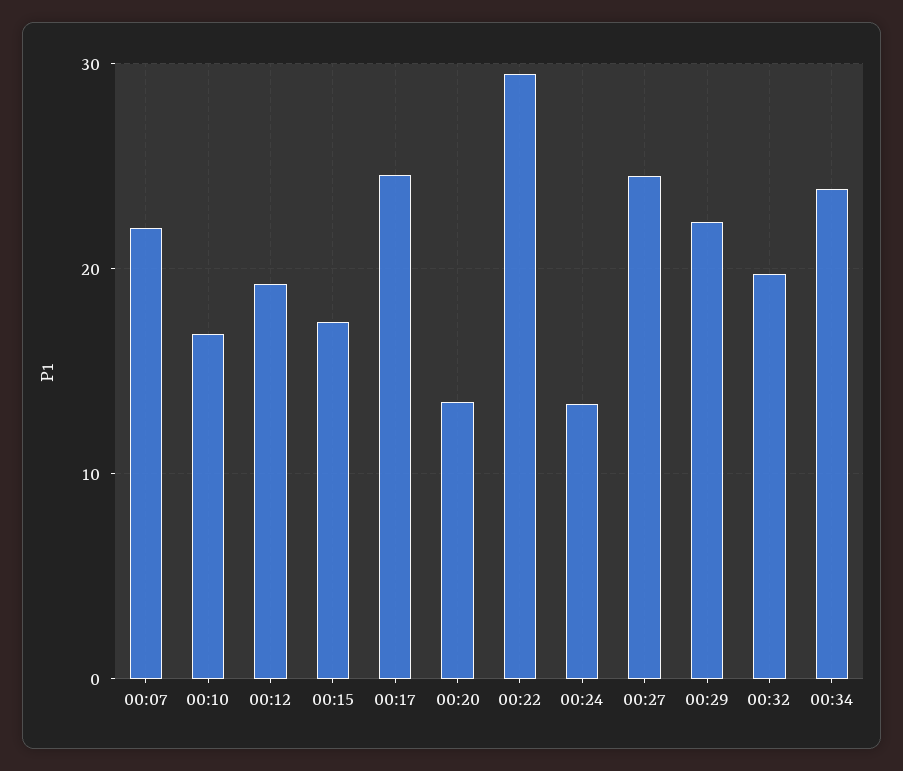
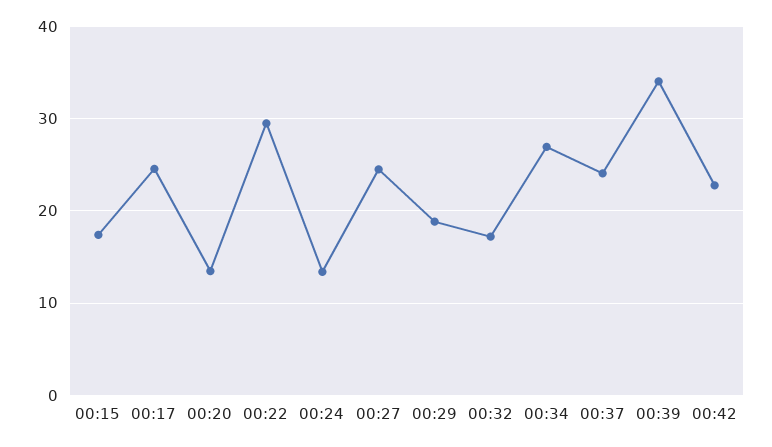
00:07: 22 -> none
00:10: 17 -> none
00:12: 19 -> none
00:29: 22 -> 19
00:32: 20 -> 17
00:34: 24 -> 27
00:37: none -> 24
00:39: none -> 34
00:42: none -> 23

